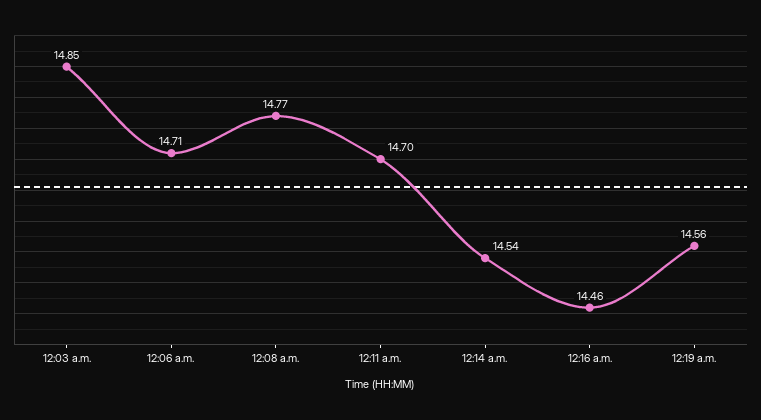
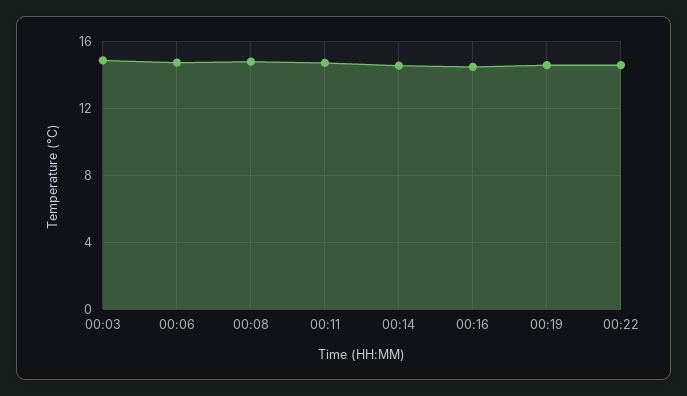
00:22: none -> 14.5

